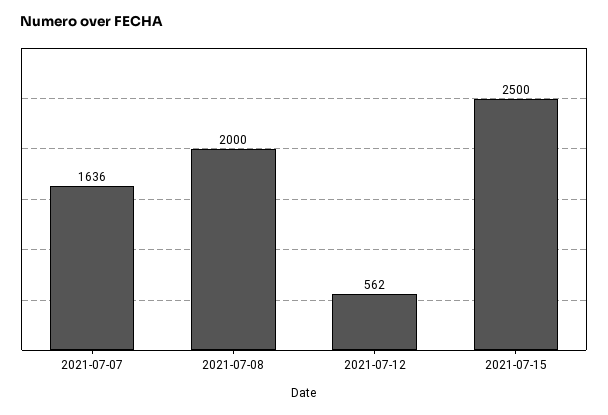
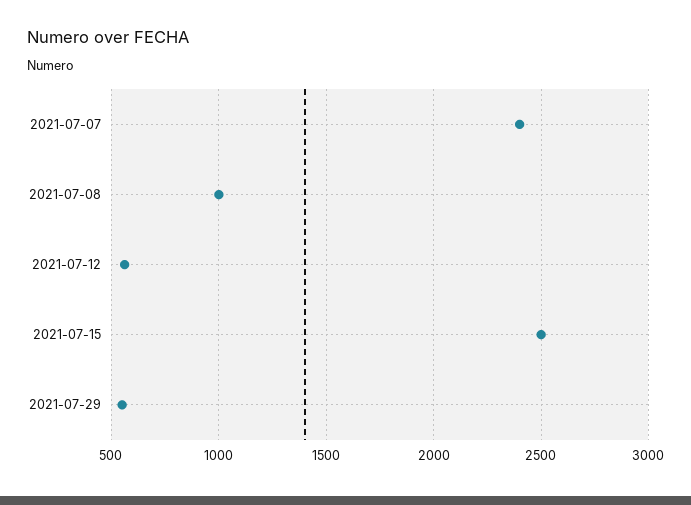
2021-07-07: 1636 -> 2400
2021-07-08: 2000 -> 1000
2021-07-29: none -> 550

